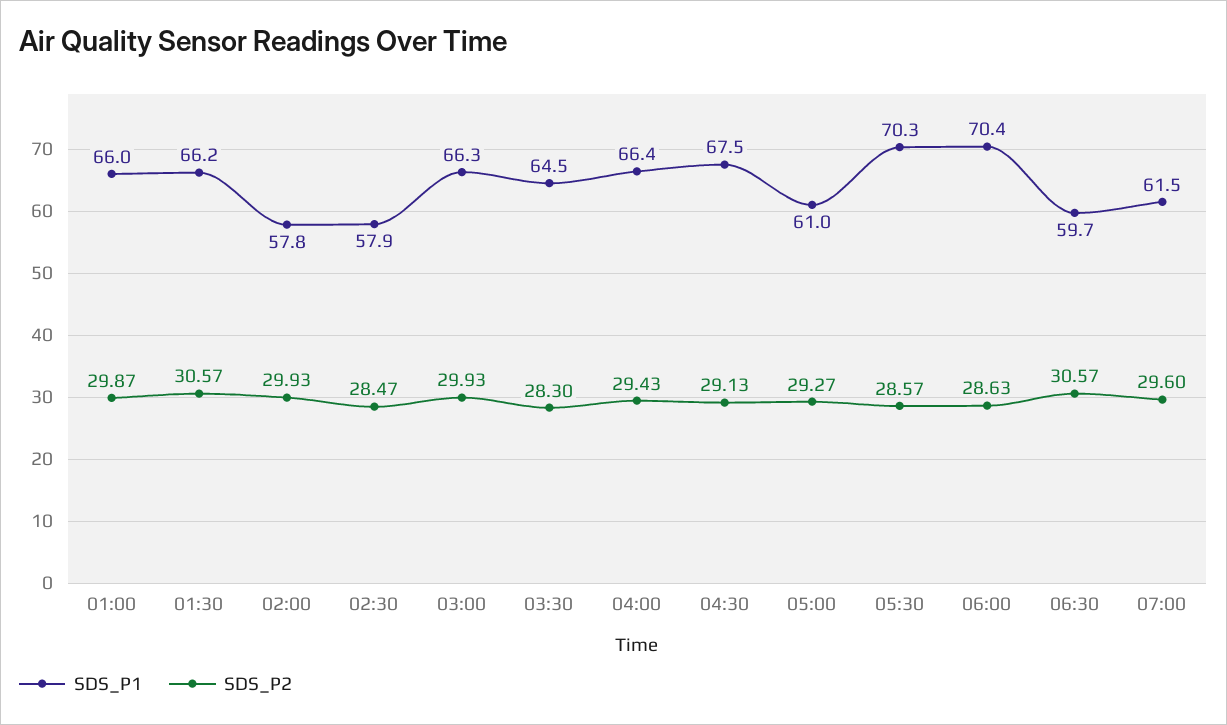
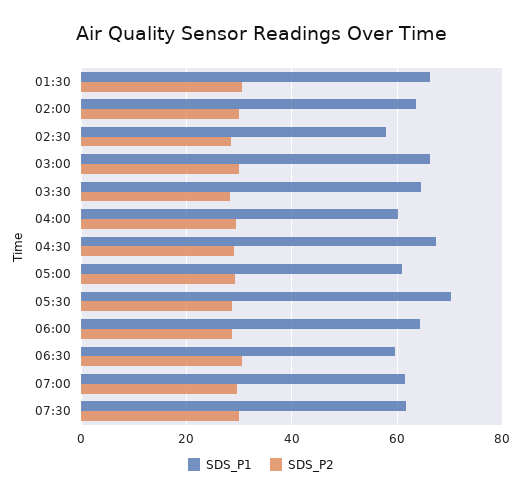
SDS_P1, 01:00: 66 -> none
SDS_P2, 01:00: 29.87 -> none
SDS_P1, 02:00: 57.8 -> 64
SDS_P1, 04:00: 66.4 -> 60
SDS_P1, 06:00: 70.4 -> 64
SDS_P1, 07:30: none -> 62
SDS_P2, 07:30: none -> 30

